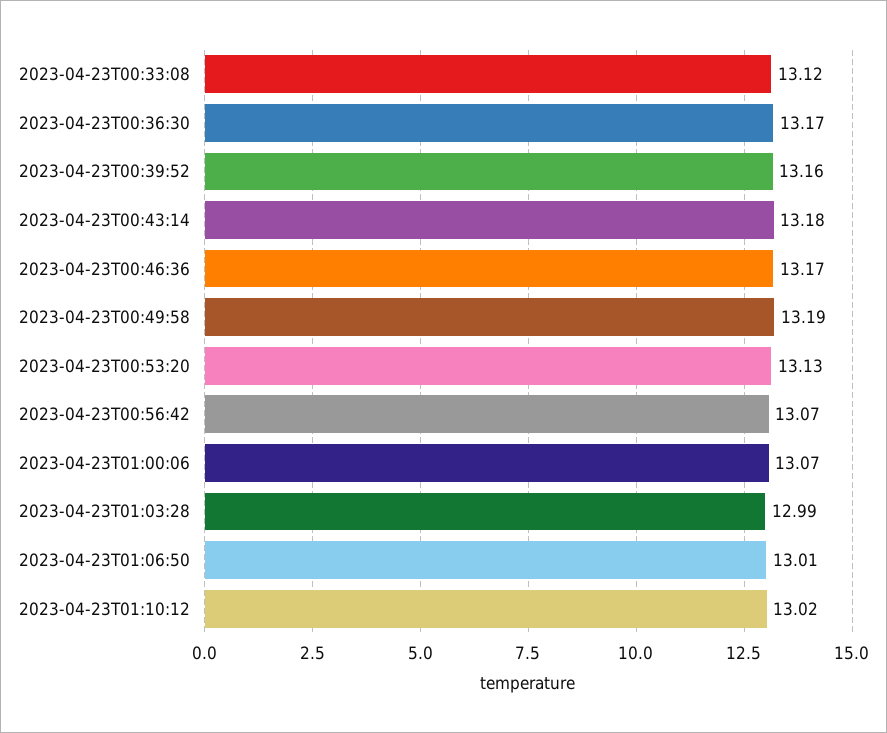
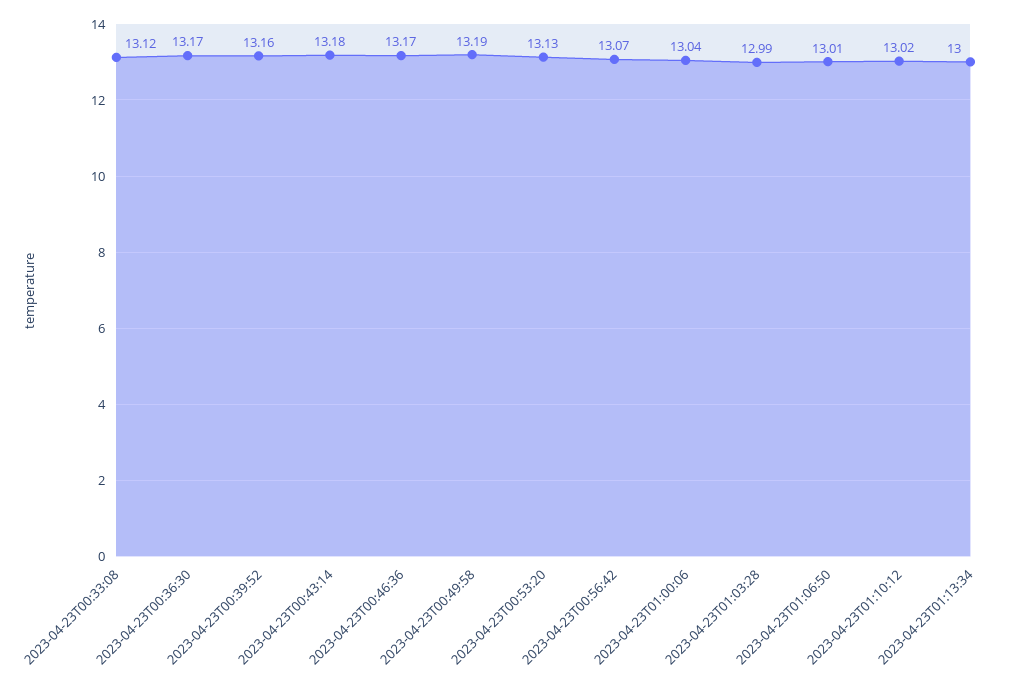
2023-04-23T01:00:06: 13.07 -> 13.04
2023-04-23T01:13:34: none -> 13

